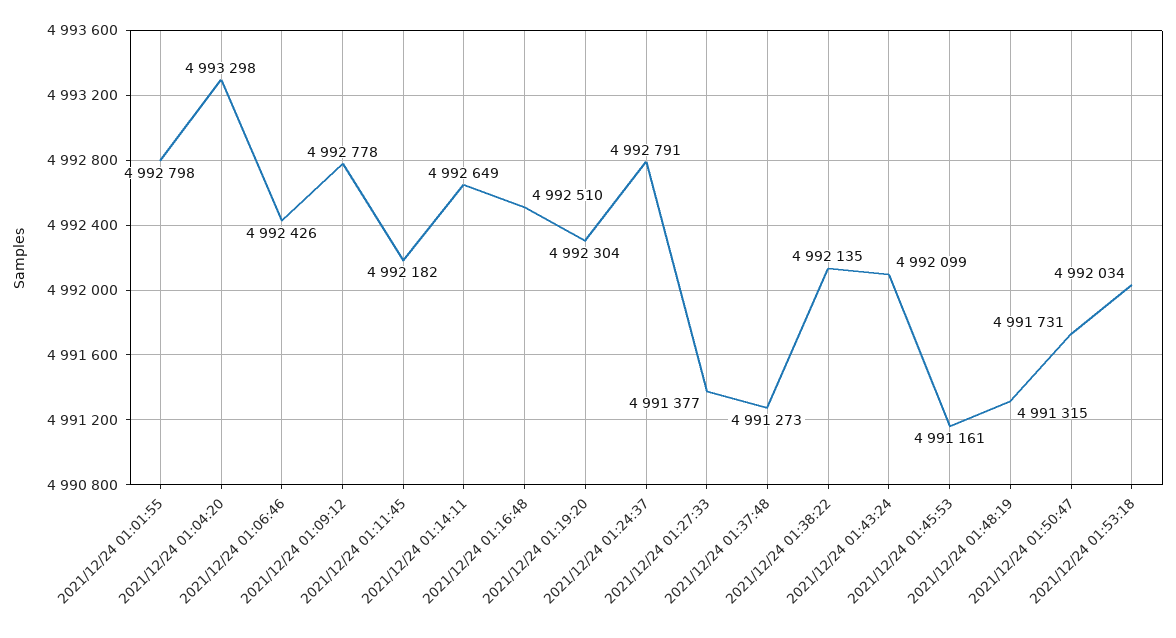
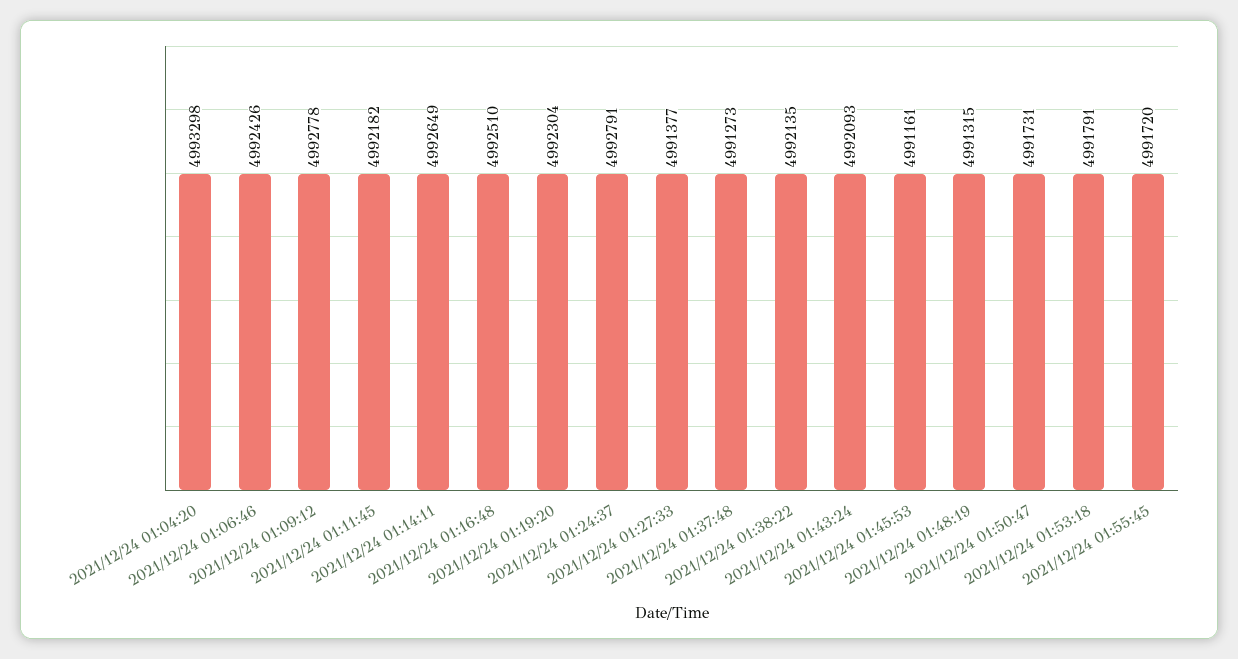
2021/12/24 01:01:55: 4992798 -> none
2021/12/24 01:43:24: 4992099 -> 4992093
2021/12/24 01:53:18: 4992034 -> 4991791
2021/12/24 01:55:45: none -> 4991720

